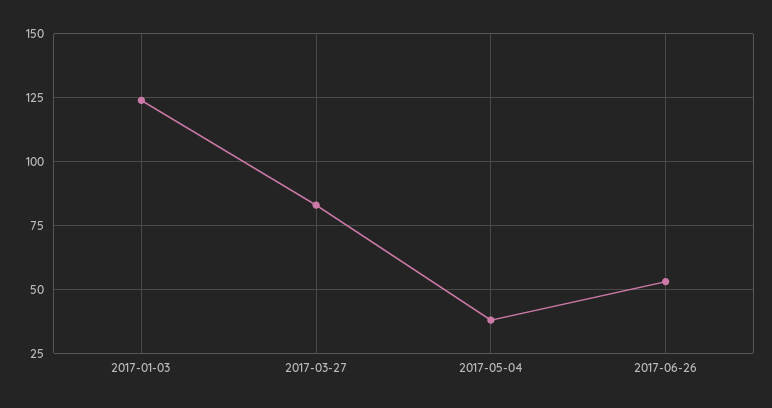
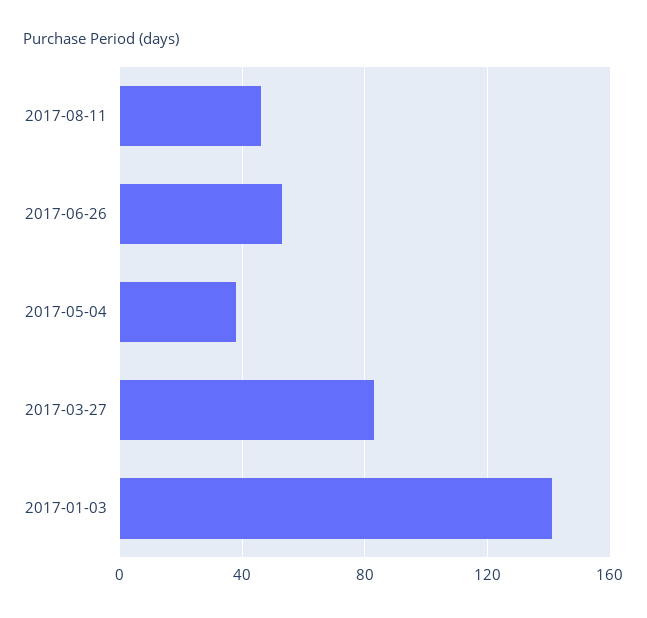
2017-01-03: 125 -> 140
2017-08-11: none -> 45

